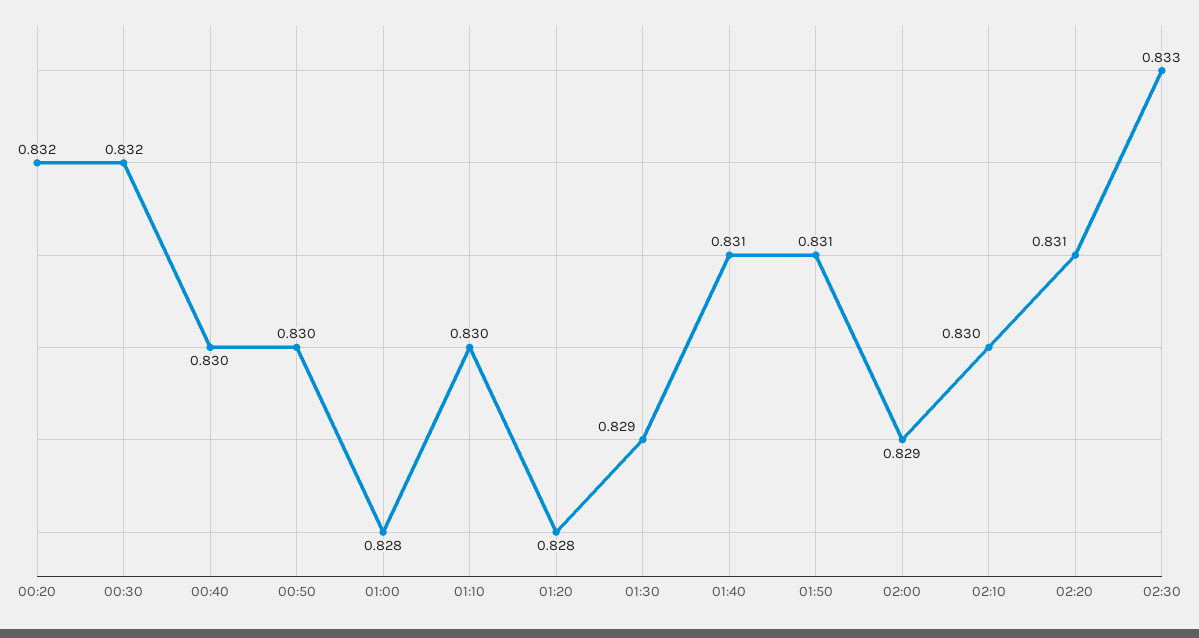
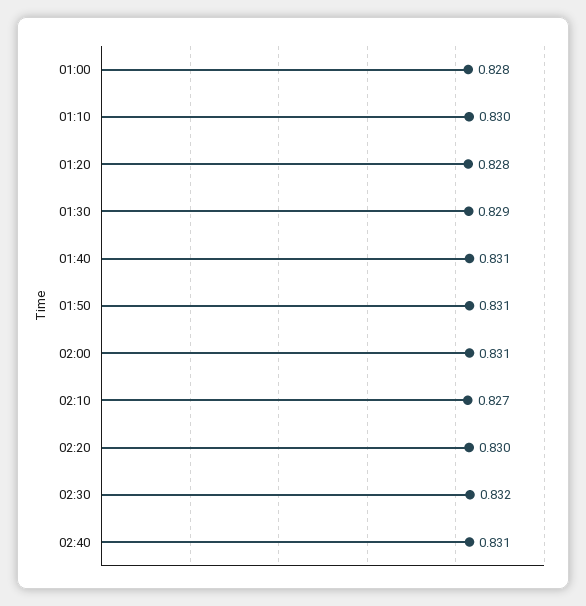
00:20: 0.832 -> none
00:30: 0.832 -> none
00:40: 0.83 -> none
00:50: 0.83 -> none
02:00: 0.829 -> 0.831
02:10: 0.83 -> 0.827
02:20: 0.831 -> 0.83
02:30: 0.833 -> 0.832
02:40: none -> 0.831

